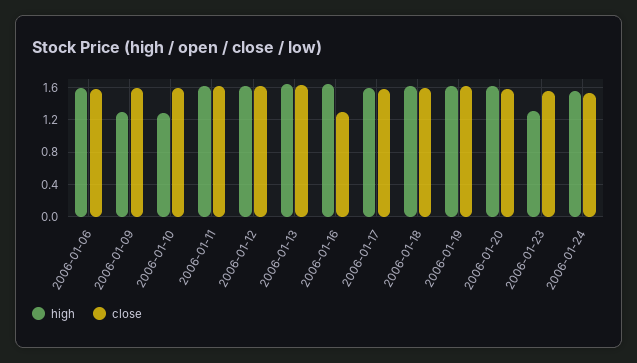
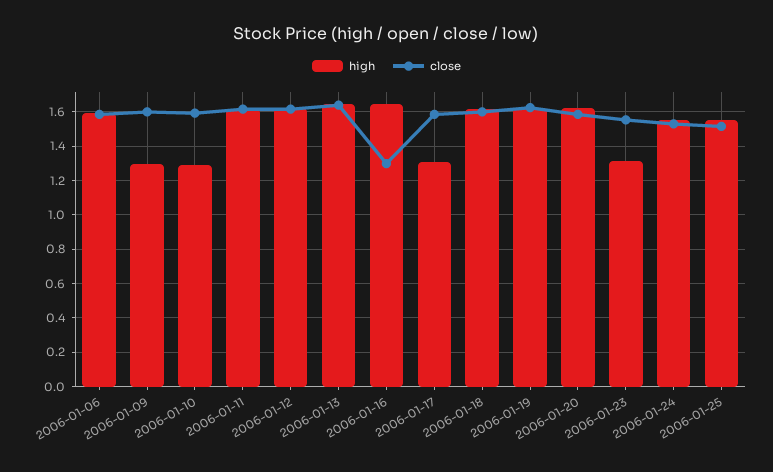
high, 2006-01-17: 1.6 -> 1.3
high, 2006-01-25: none -> 1.55
close, 2006-01-25: none -> 1.5

